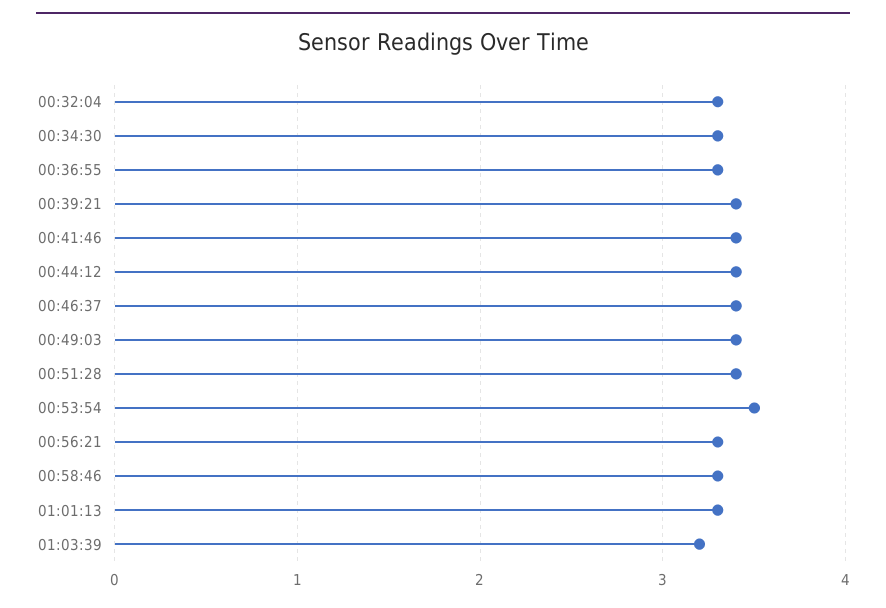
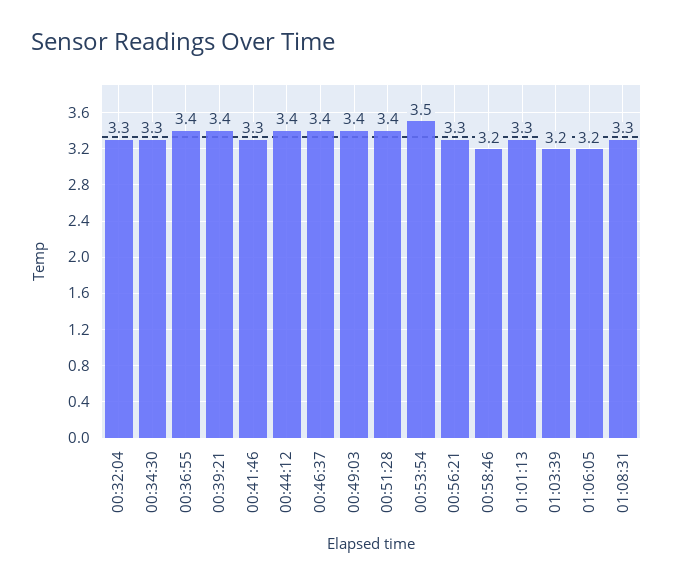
00:36:55: 3.3 -> 3.4
00:41:46: 3.4 -> 3.3
00:58:46: 3.3 -> 3.2
01:06:05: none -> 3.2
01:08:31: none -> 3.3

